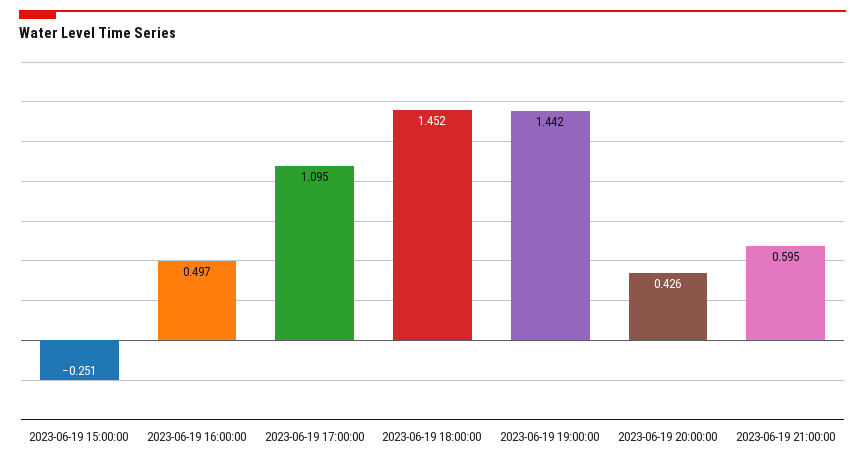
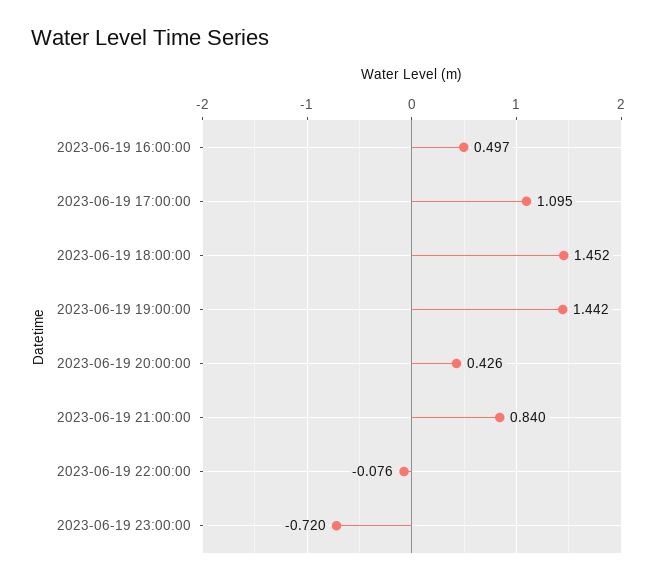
2023-06-19 15:00:00: -0.251 -> none
2023-06-19 21:00:00: 0.595 -> 0.84
2023-06-19 22:00:00: none -> -0.076
2023-06-19 23:00:00: none -> -0.72

